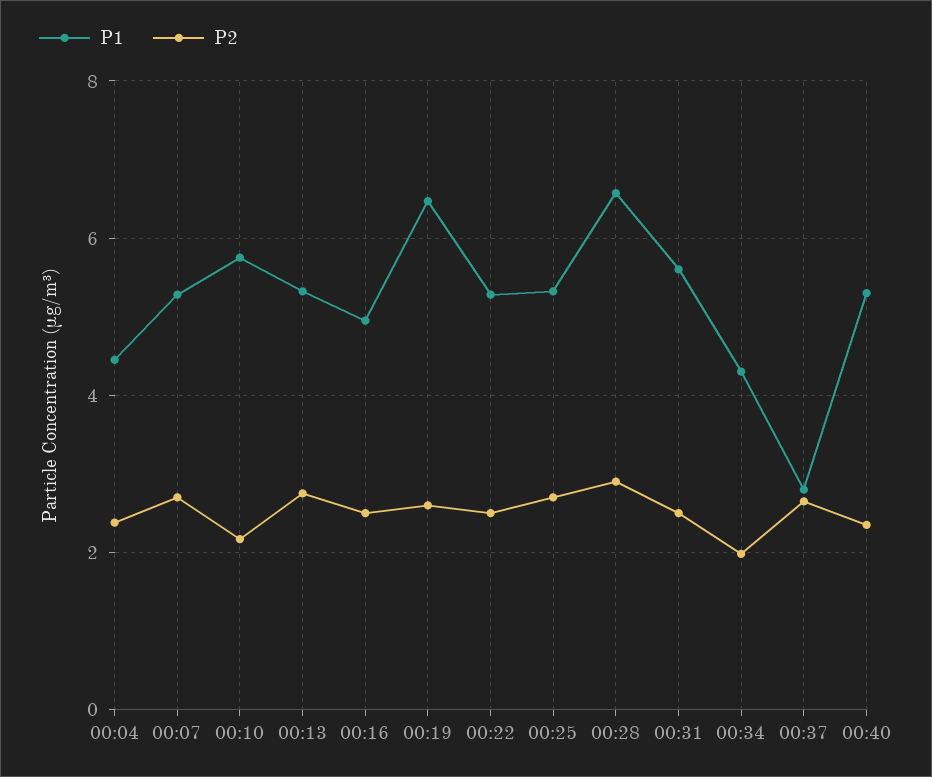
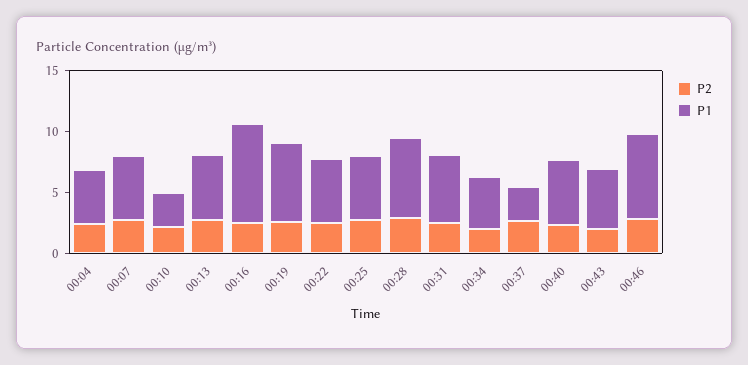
P1, 00:10: 5.8 -> 3
P1, 00:16: 5 -> 8
P2, 00:43: none -> 2
P1, 00:43: none -> 5
P2, 00:46: none -> 3
P1, 00:46: none -> 7

